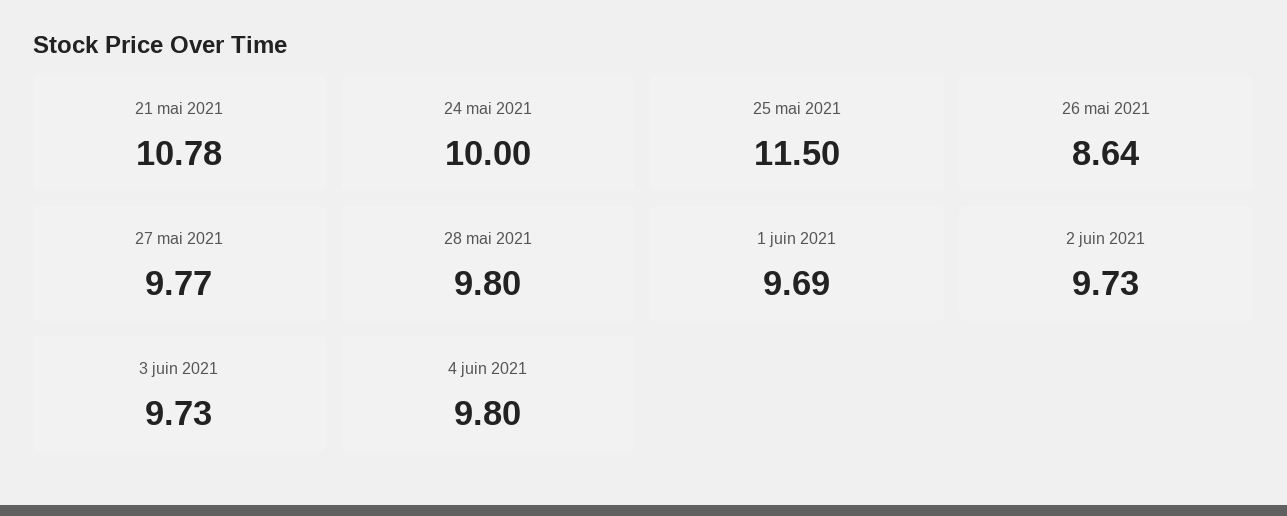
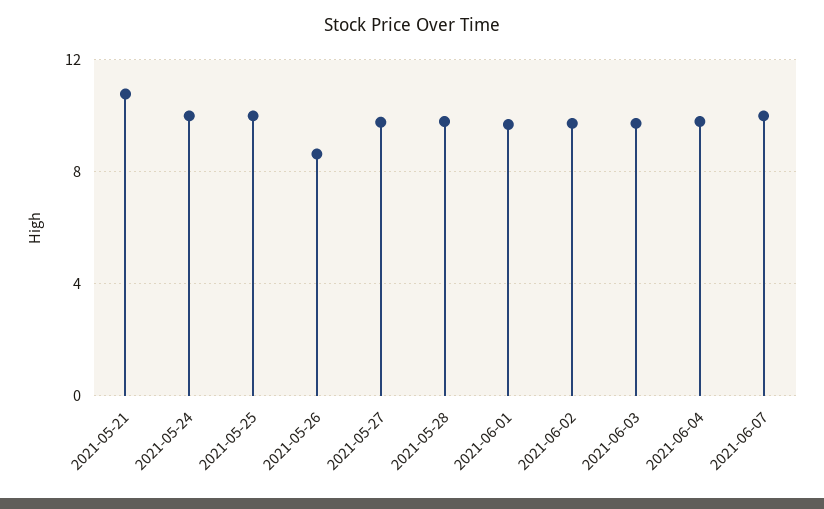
25 mai 2021: 11.5 -> 10
2021-06-07: none -> 10

